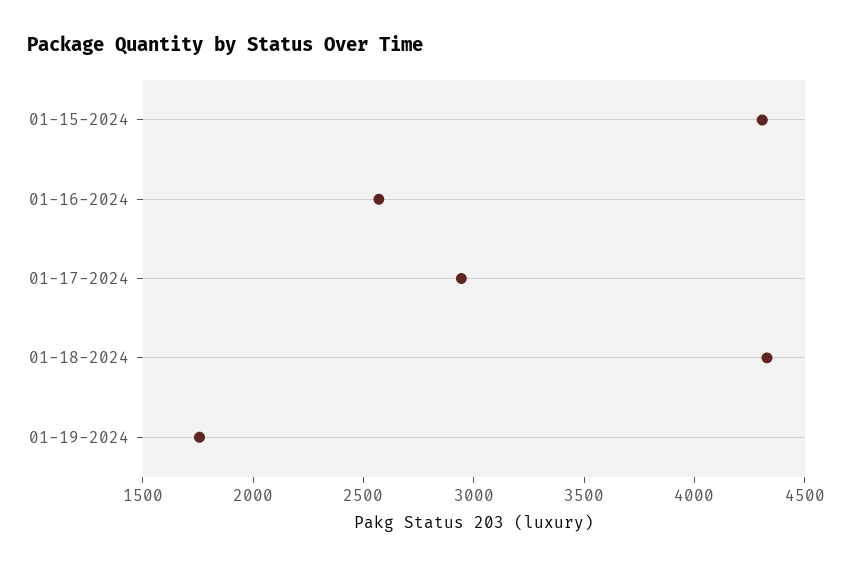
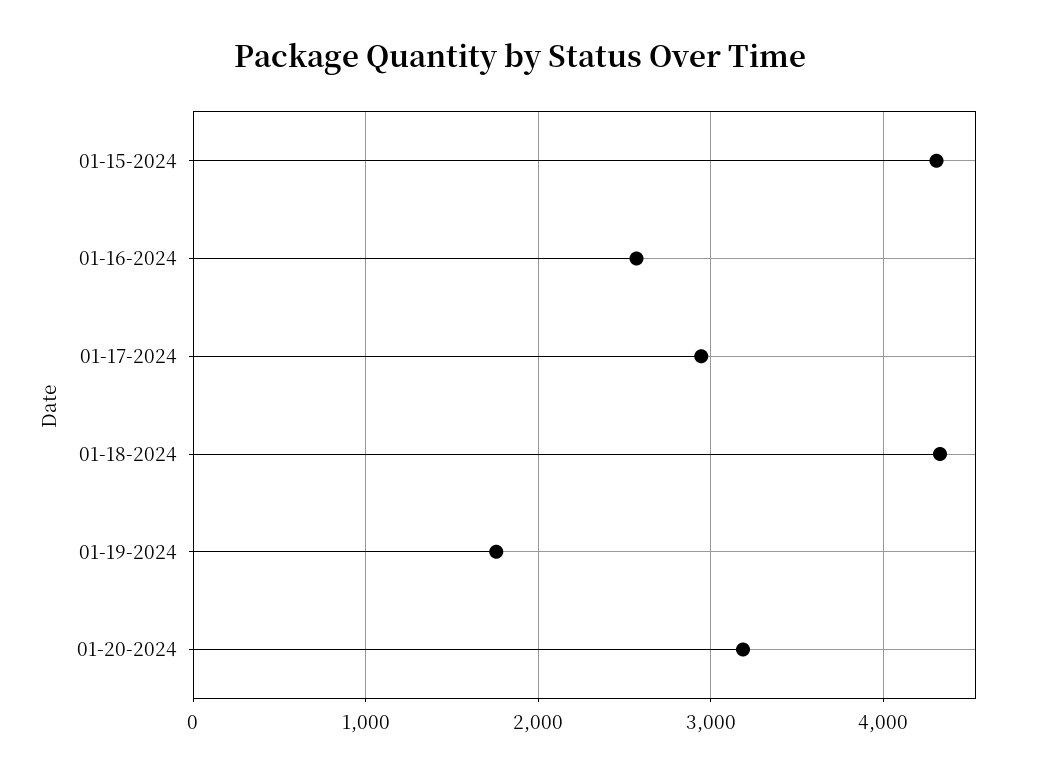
01-20-2024: none -> 3200

